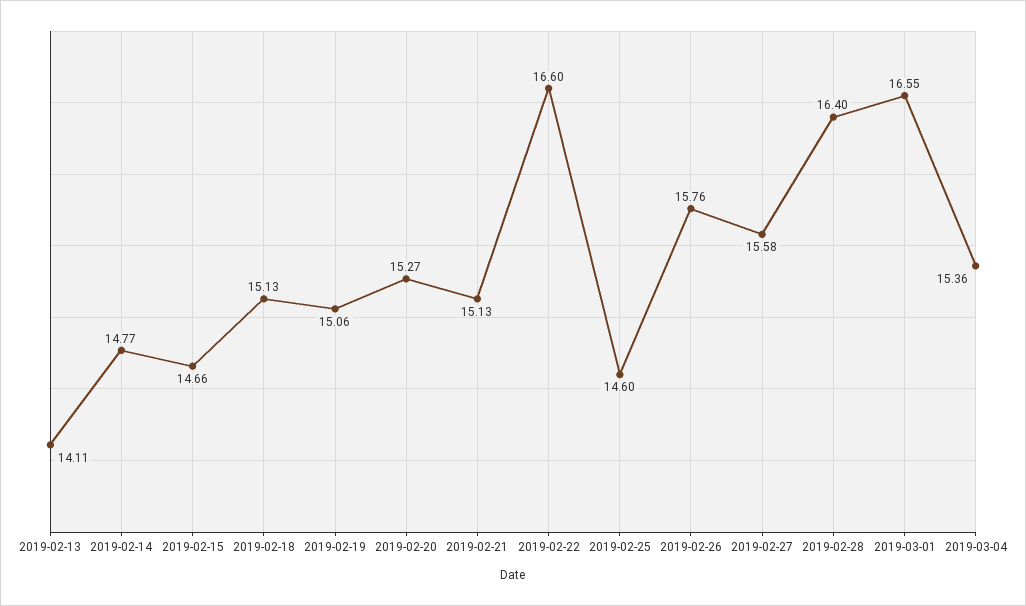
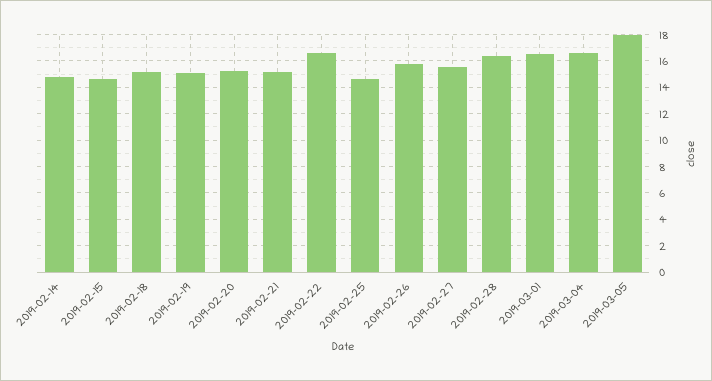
2019-02-13: 14.11 -> none
2019-03-04: 15.36 -> 16.5
2019-03-05: none -> 18

